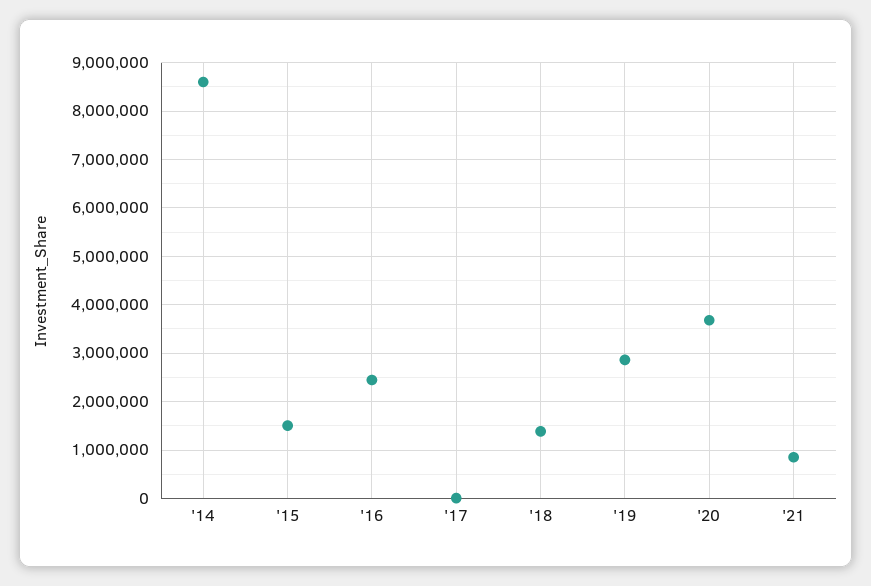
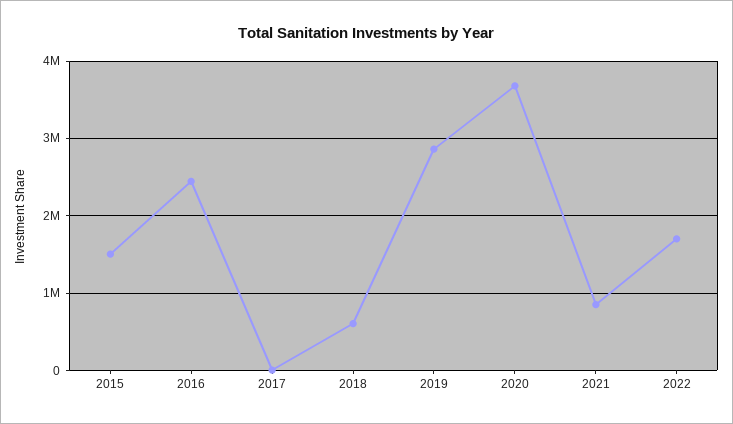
'14: 8600000 -> none
'18: 1400000 -> 600000
2022: none -> 1700000

